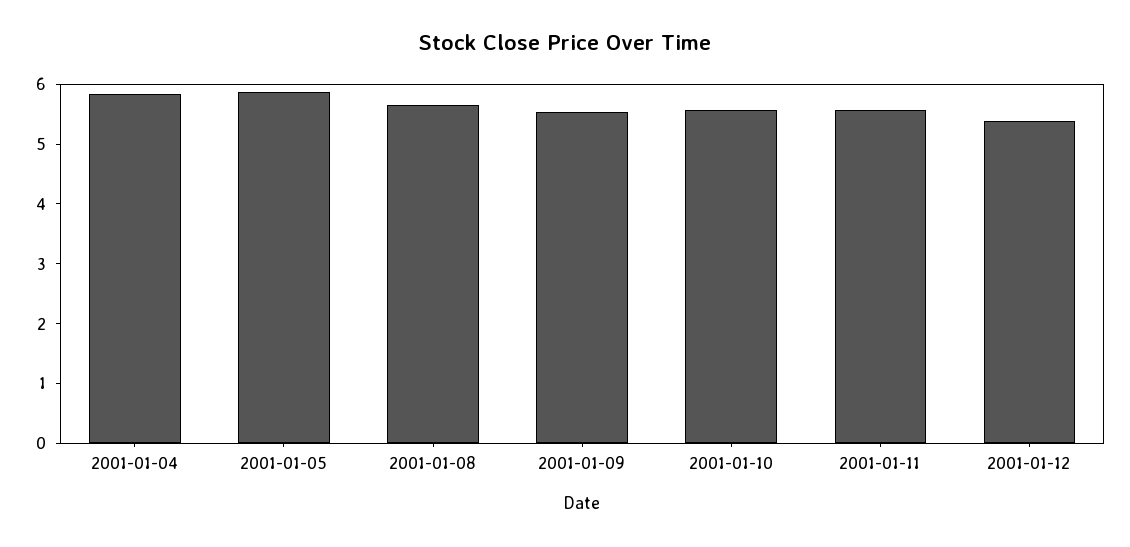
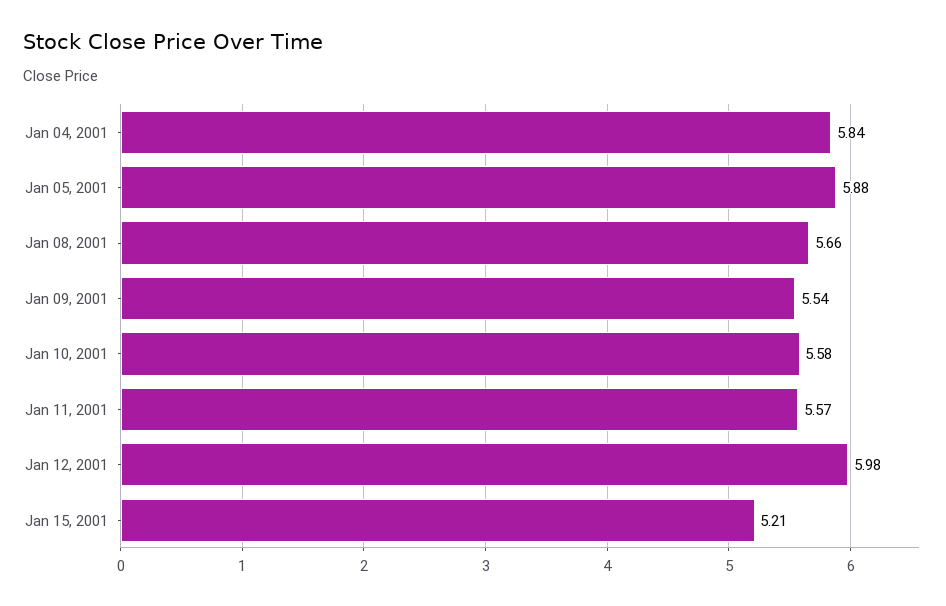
2001-01-12: 5.4 -> 5.98
Jan 15, 2001: none -> 5.21

